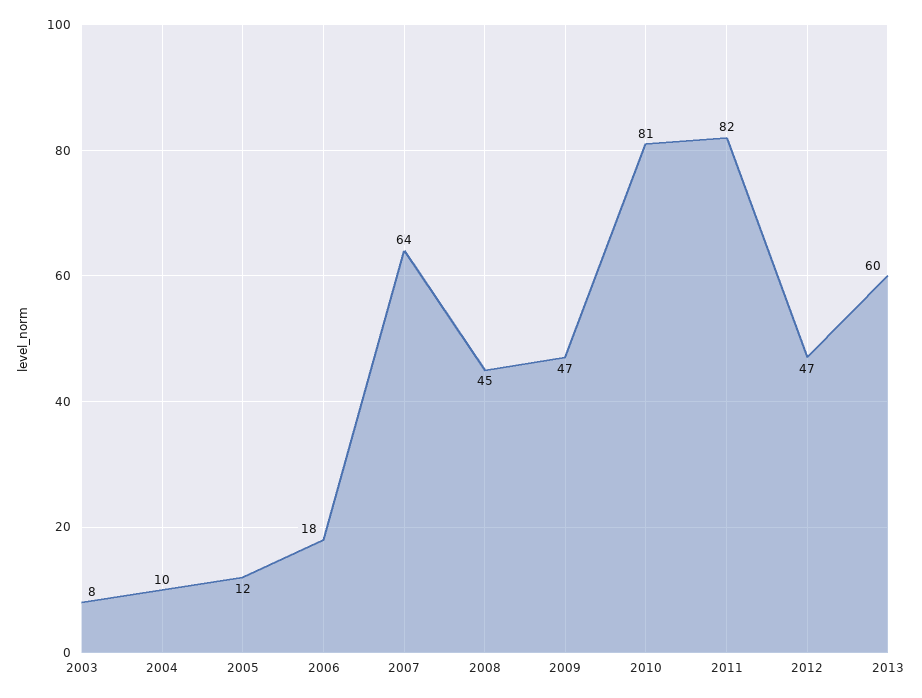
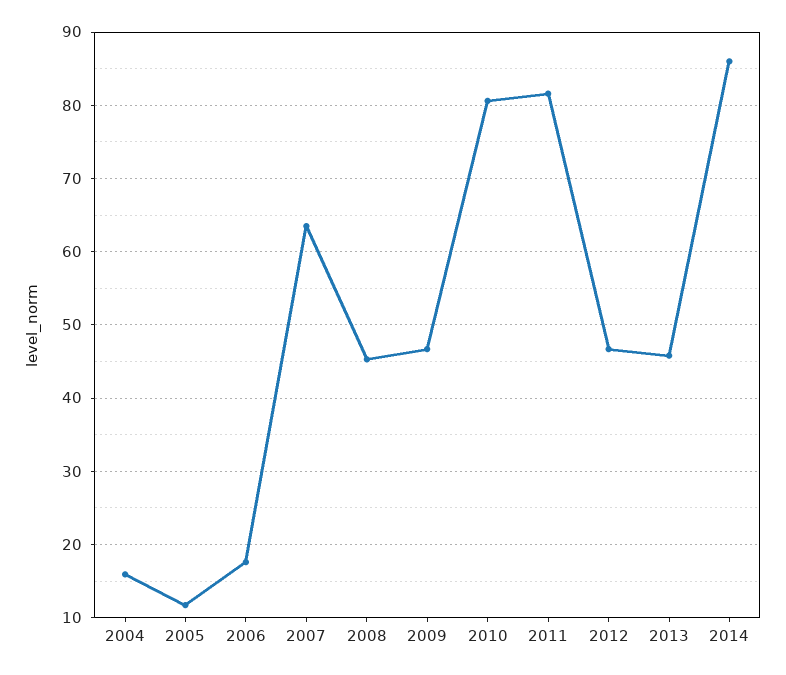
2003: 8 -> none
2004: 10 -> 16
2013: 60 -> 46
2014: none -> 86

